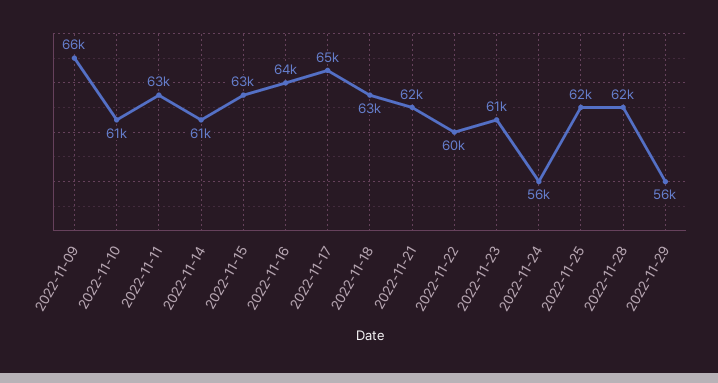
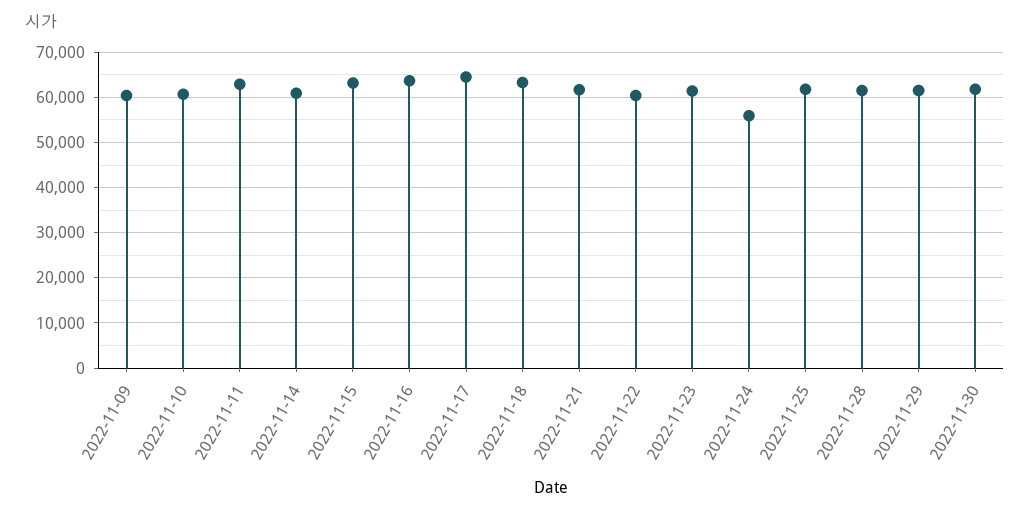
2022-11-09: 66000 -> 60000
2022-11-29: 56000 -> 62000
2022-11-30: none -> 62000

